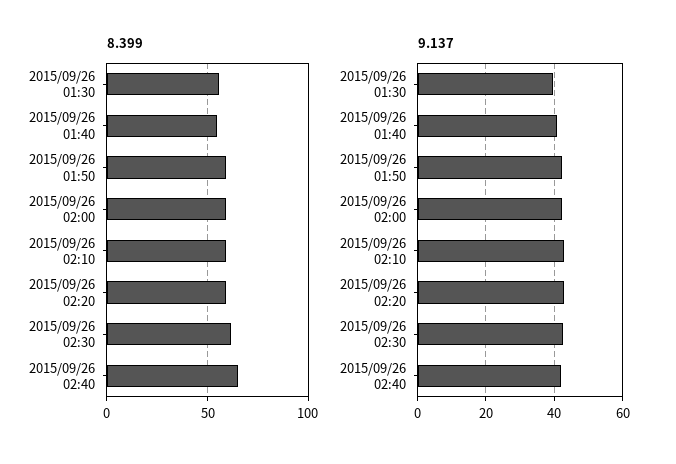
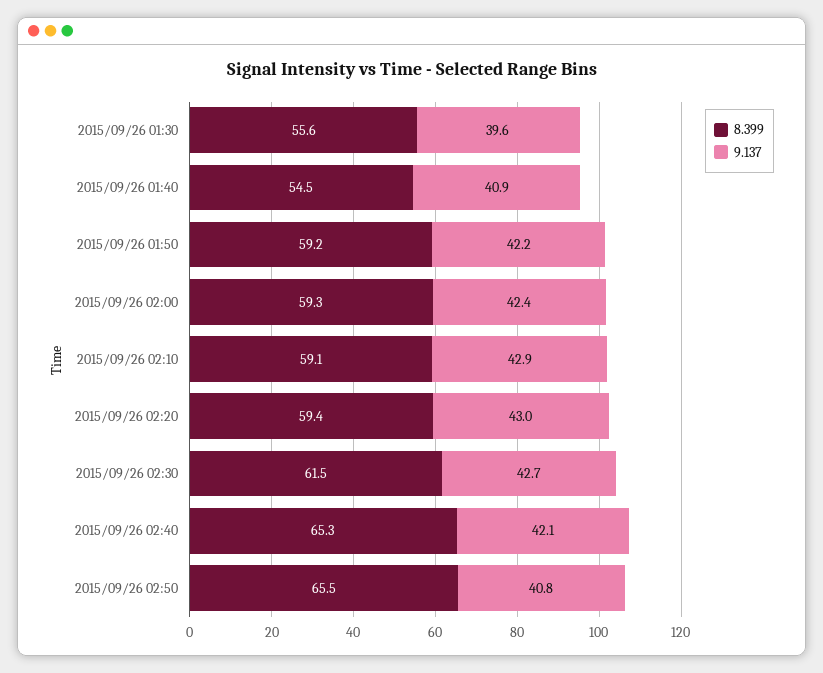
8.399, 2015/09/26 02:50: none -> 65.5
9.137, 2015/09/26 02:50: none -> 40.8

